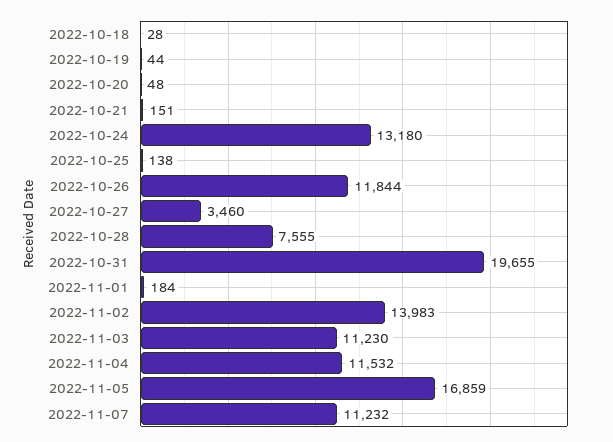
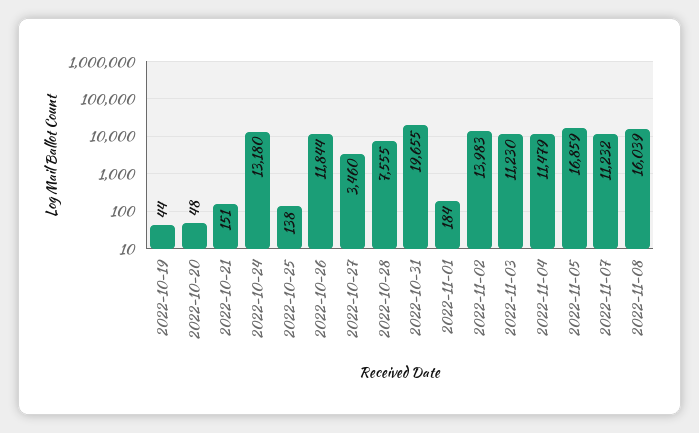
2022-10-18: 28 -> none
2022-11-04: 11532 -> 11479
2022-11-08: none -> 16039

